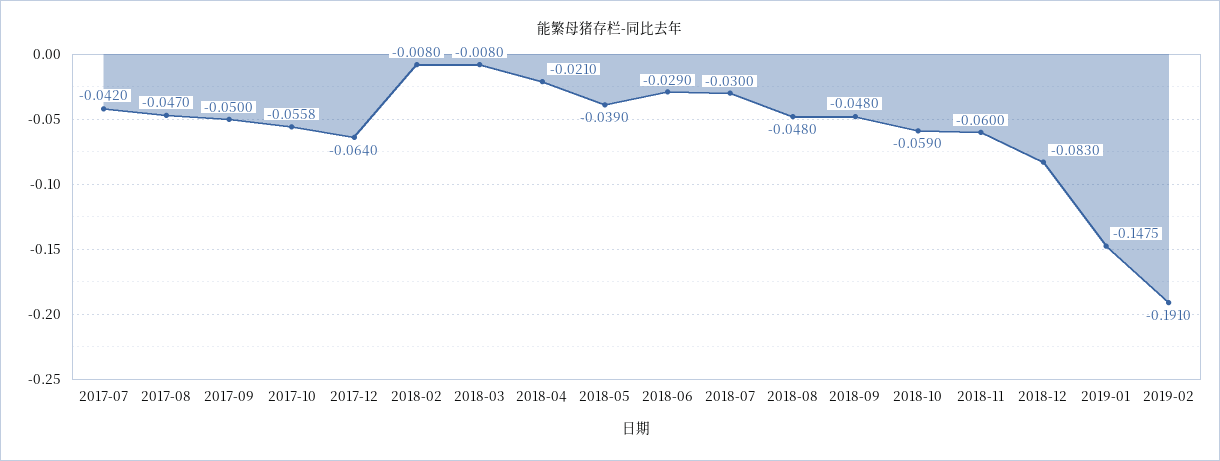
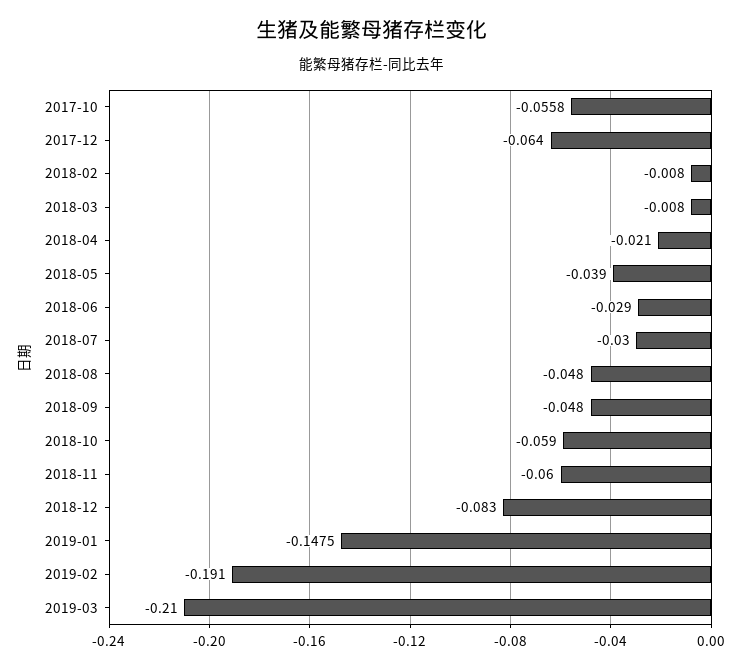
2017-07: -0.042 -> none
2017-08: -0.047 -> none
2017-09: -0.05 -> none
2019-03: none -> -0.21

